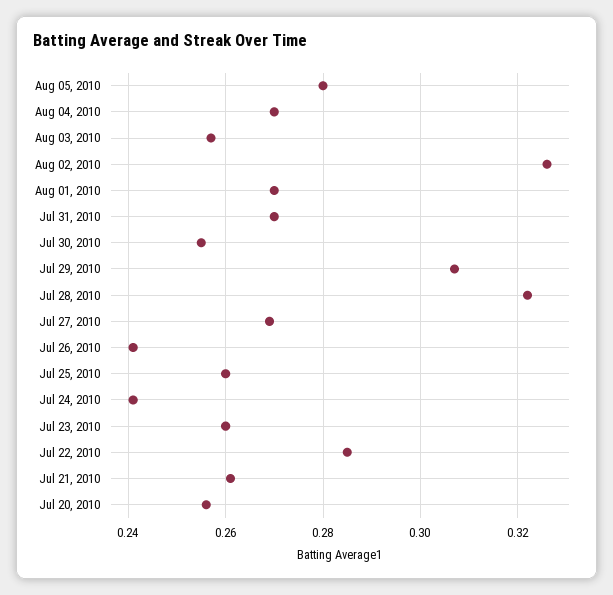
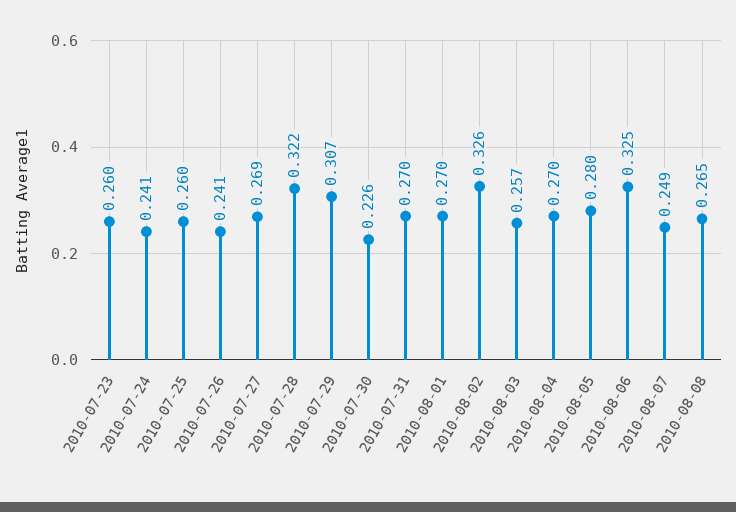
Jul 30, 2010: 0.255 -> 0.226
Jul 22, 2010: 0.285 -> none
Jul 21, 2010: 0.26 -> none
Jul 20, 2010: 0.255 -> none
2010-08-06: none -> 0.325
2010-08-07: none -> 0.249
2010-08-08: none -> 0.265

